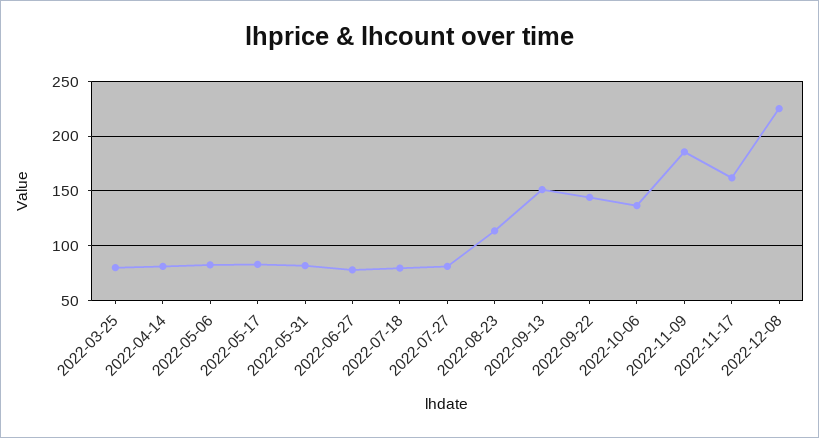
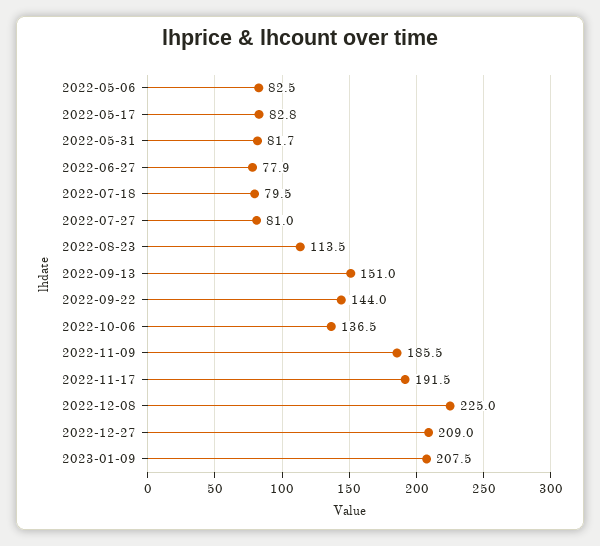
2022-03-25: 80 -> none
2022-04-14: 80 -> none
2022-11-17: 160 -> 191.5
2022-12-27: none -> 209
2023-01-09: none -> 207.5

